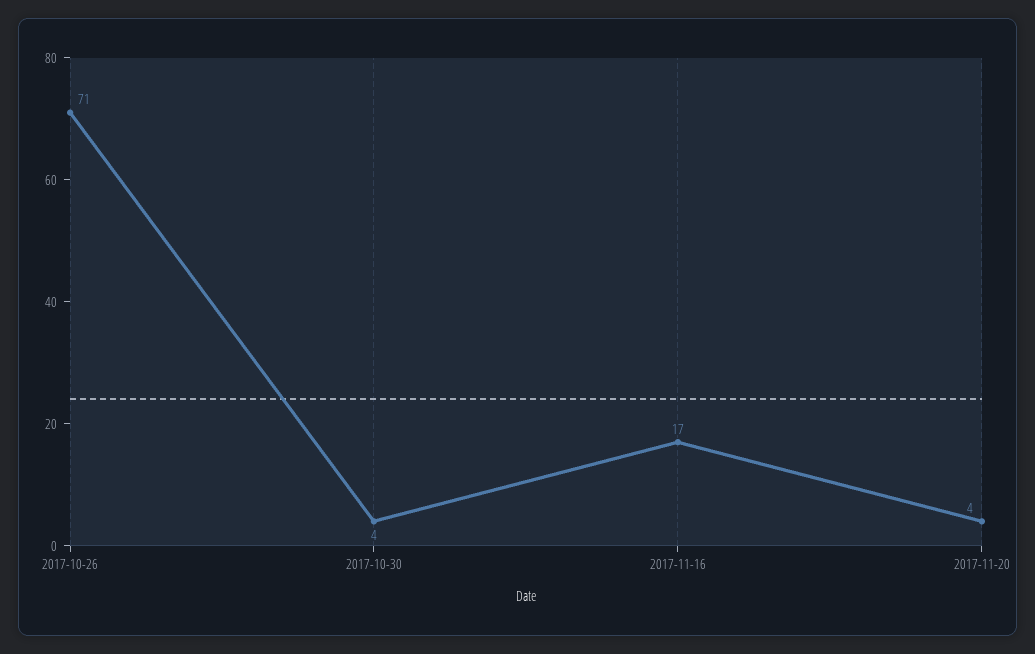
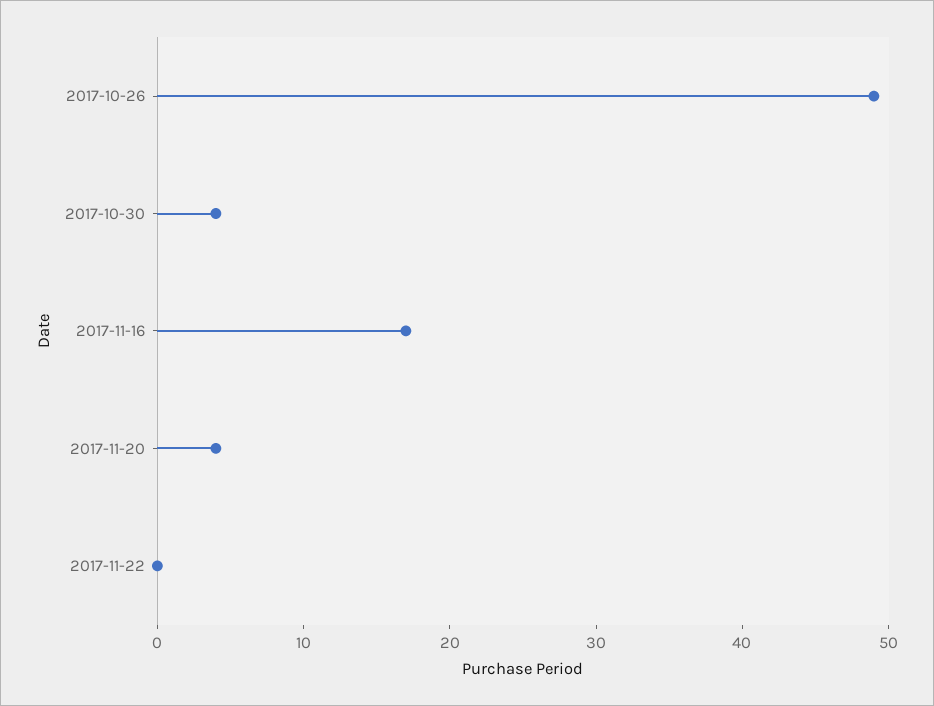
2017-10-26: 71 -> 49
2017-11-22: none -> 0

